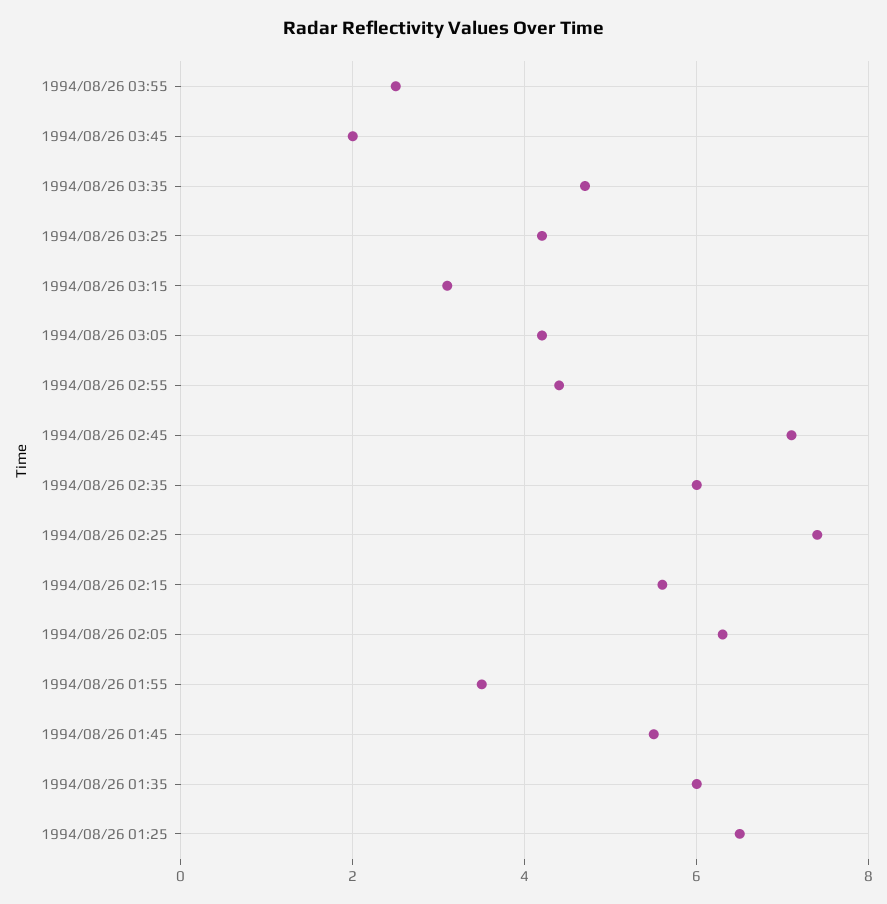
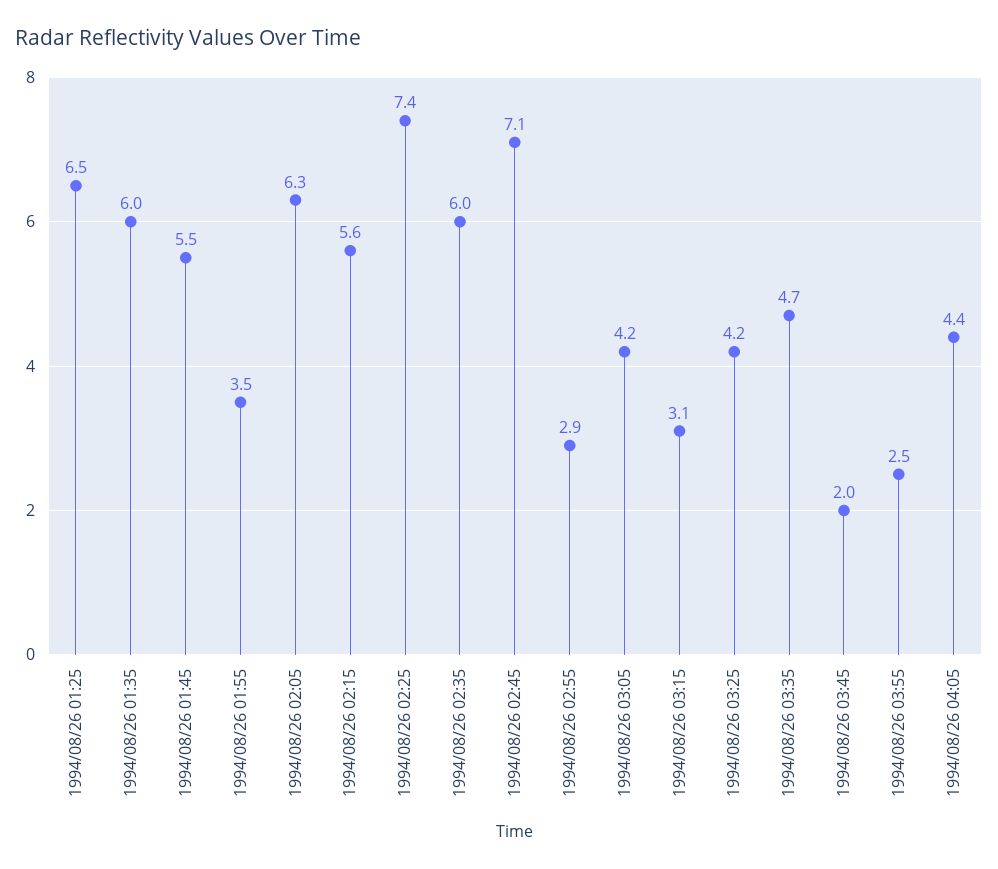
1994/08/26 02:55: 4.5 -> 2.9
1994/08/26 04:05: none -> 4.4

